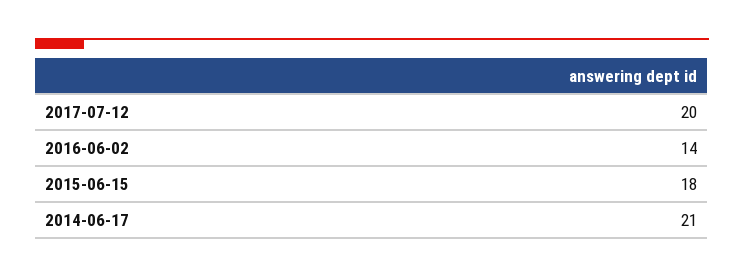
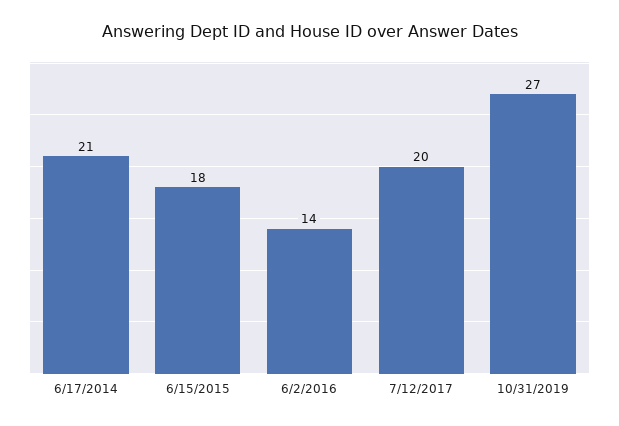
10/31/2019: none -> 27

